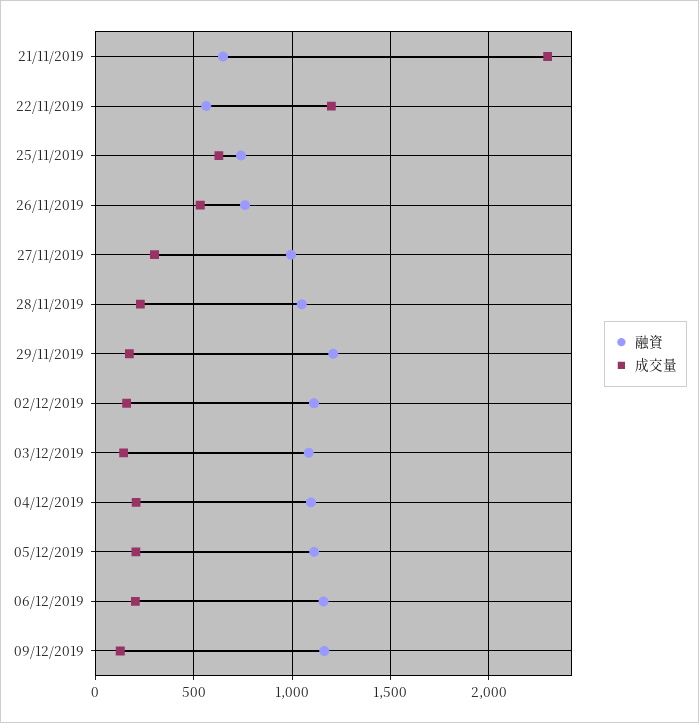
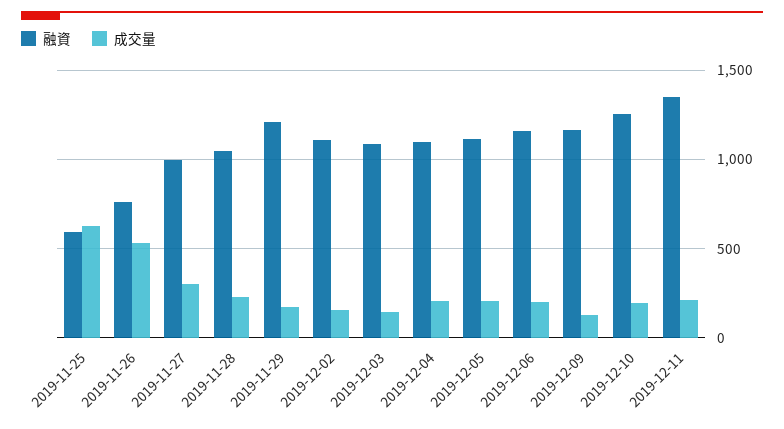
融資, 21/11/2019: 650 -> none
成交量, 21/11/2019: 2300 -> none
融資, 22/11/2019: 550 -> none
成交量, 22/11/2019: 1200 -> none
融資, 25/11/2019: 750 -> 600
融資, 2019-12-10: none -> 1250
成交量, 2019-12-10: none -> 200
融資, 2019-12-11: none -> 1350
成交量, 2019-12-11: none -> 200

